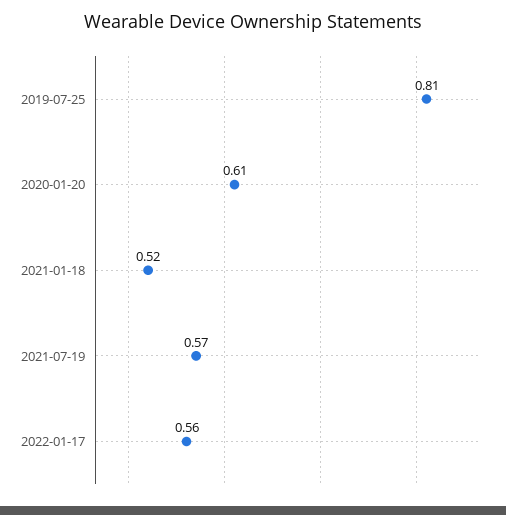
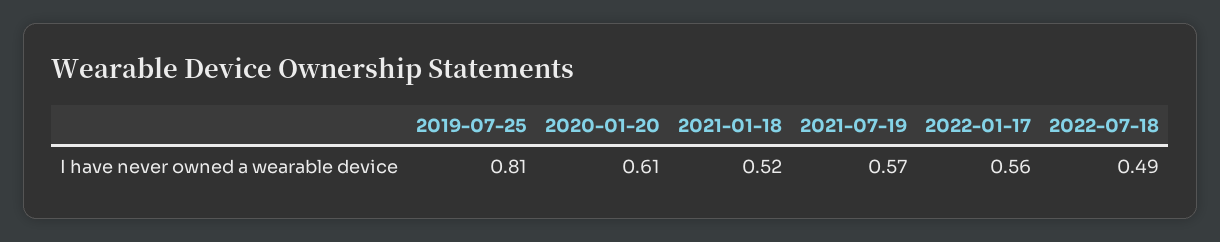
2022-07-18: none -> 0.49

